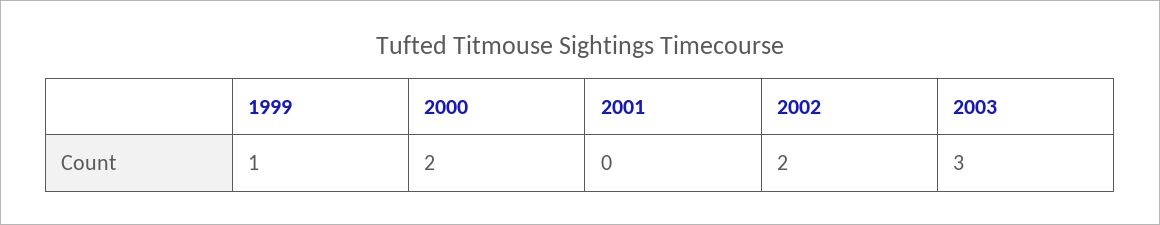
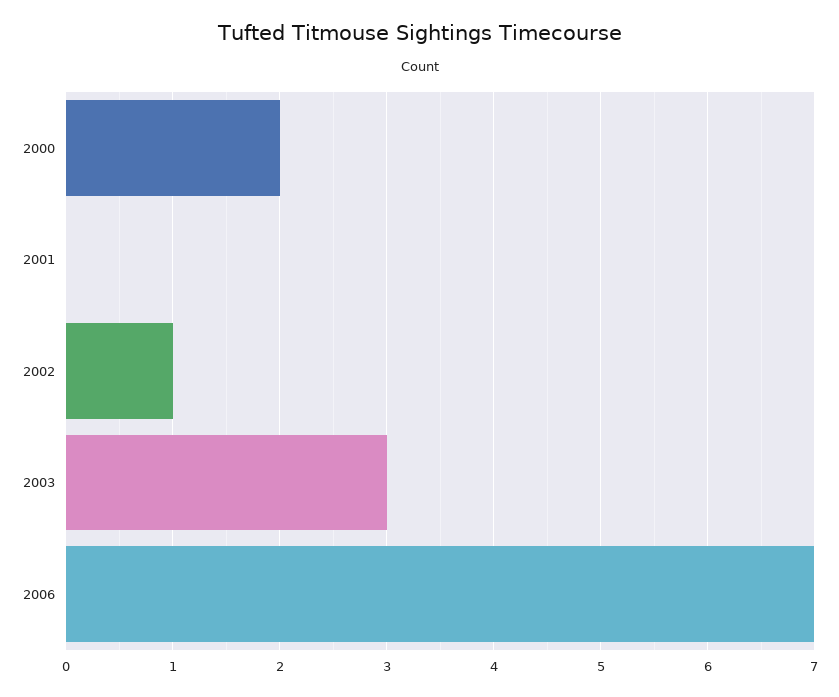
1999: 1 -> none
2002: 2 -> 1
2006: none -> 7

